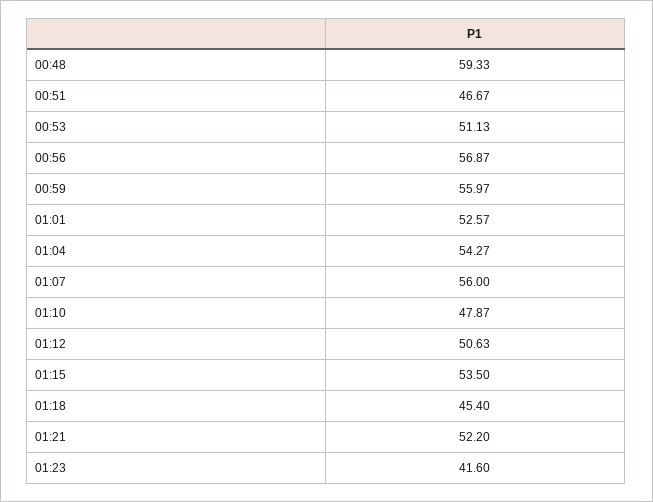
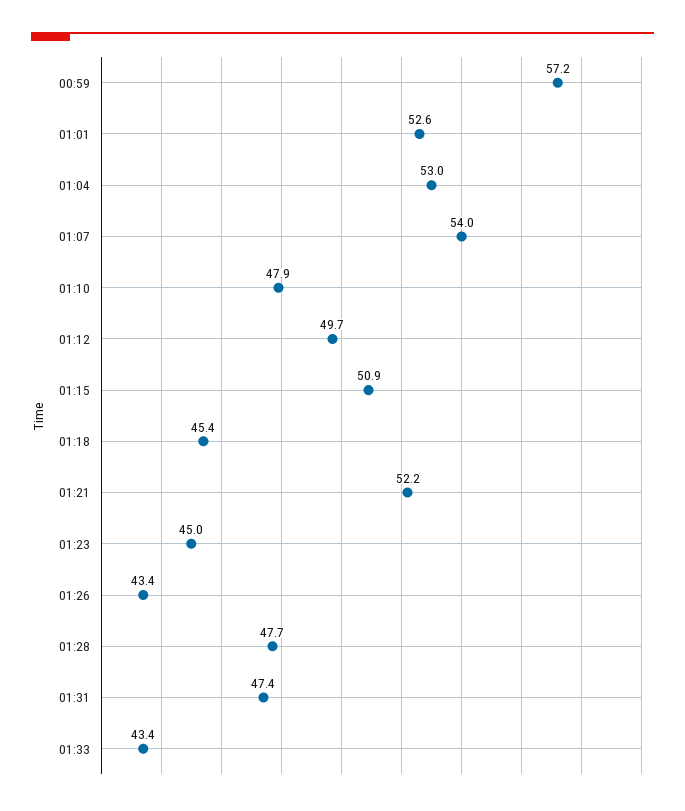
00:48: 59.33 -> none
00:51: 46.67 -> none
00:53: 51.13 -> none
00:56: 56.87 -> none
00:59: 55.97 -> 57.2
01:04: 54.27 -> 53
01:07: 56 -> 54
01:12: 50.63 -> 49.7
01:15: 53.5 -> 50.9
01:23: 41.6 -> 45
01:26: none -> 43.4
01:28: none -> 47.7
01:31: none -> 47.4
01:33: none -> 43.4

